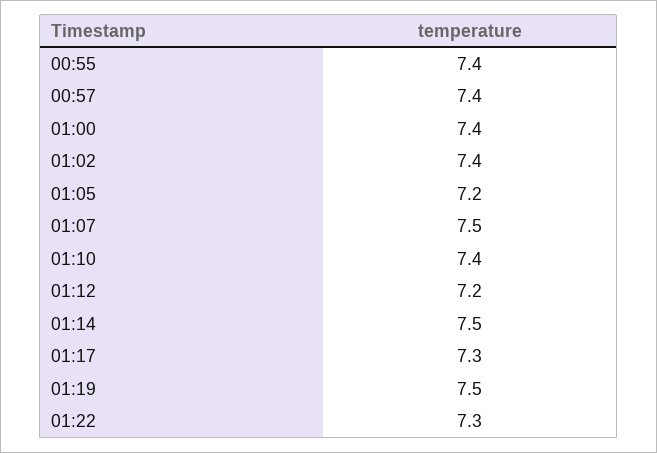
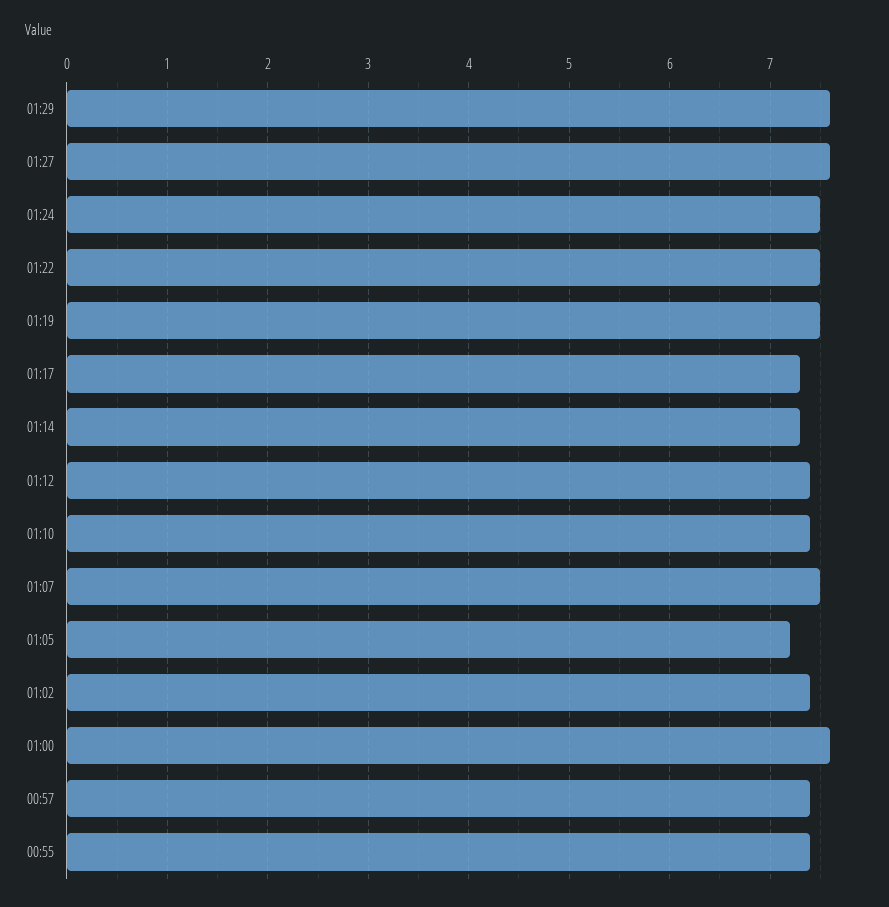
01:00: 7.4 -> 7.6
01:12: 7.2 -> 7.4
01:14: 7.5 -> 7.3
01:22: 7.3 -> 7.5
01:29: none -> 7.6
01:27: none -> 7.6
01:24: none -> 7.5

